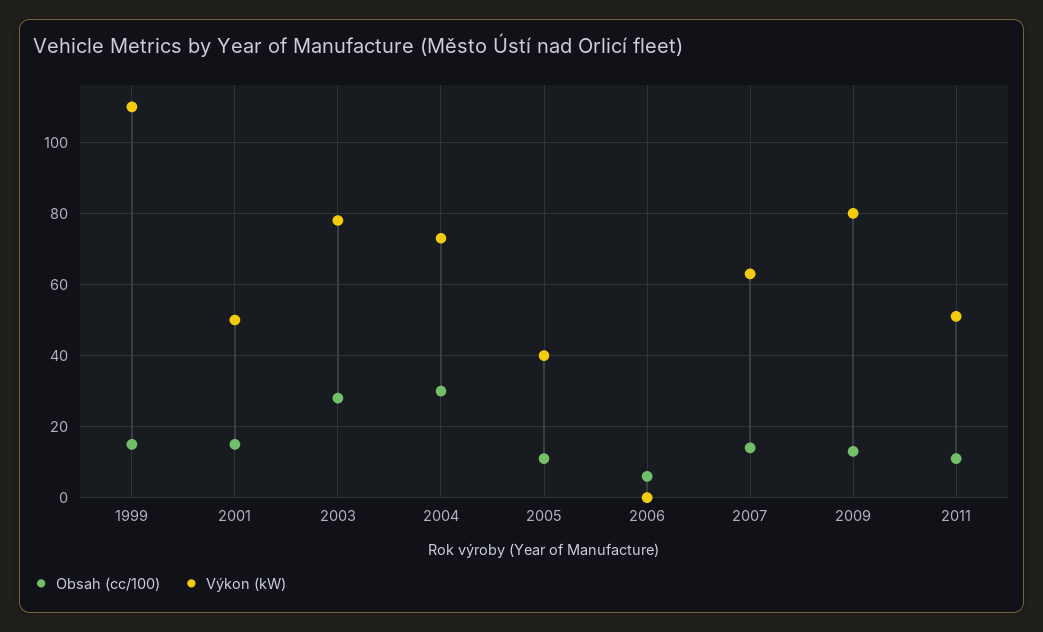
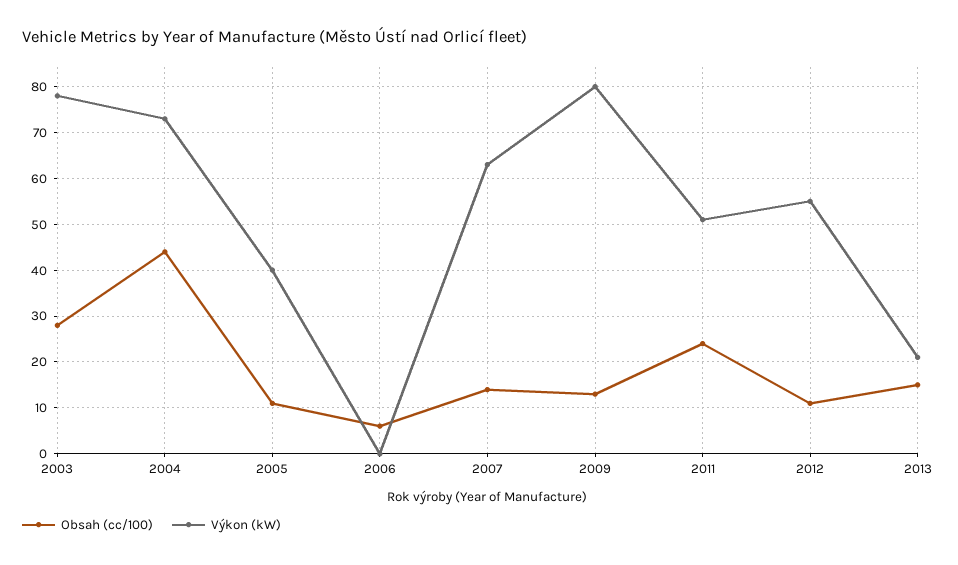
Obsah (cc/100), 1999: 15 -> none
Výkon (kW), 1999: 110 -> none
Obsah (cc/100), 2001: 15 -> none
Výkon (kW), 2001: 50 -> none
Obsah (cc/100), 2004: 30 -> 45
Obsah (cc/100), 2011: 10 -> 25
Obsah (cc/100), 2012: none -> 10
Výkon (kW), 2012: none -> 55
Obsah (cc/100), 2013: none -> 15
Výkon (kW), 2013: none -> 20

